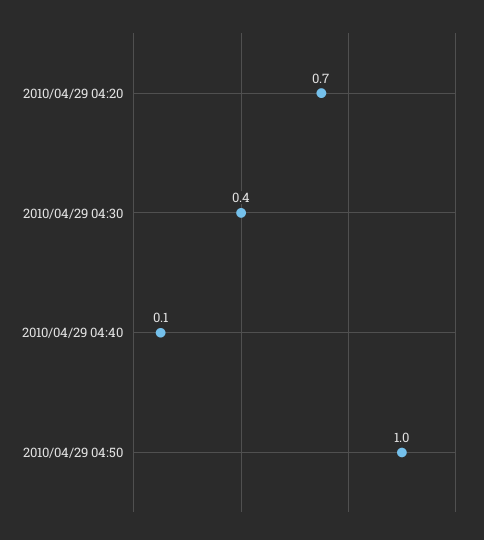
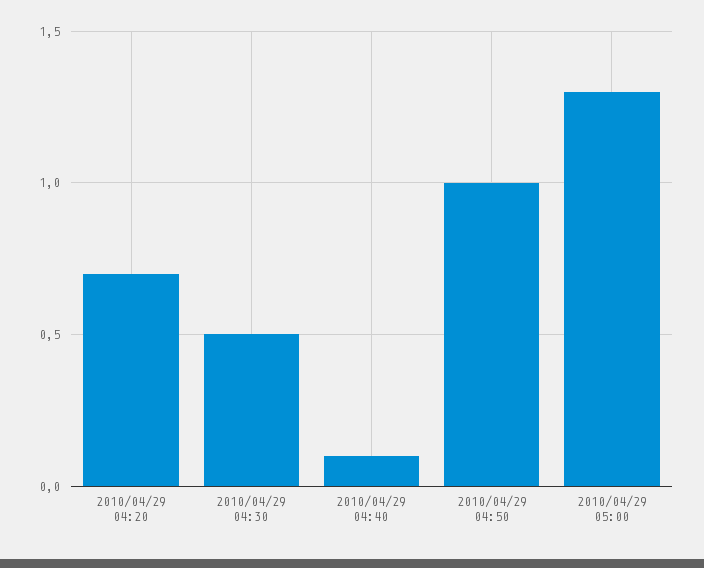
2010/04/29 04:30: 0.4 -> 0.5
2010/04/29 05:00: none -> 1.3

